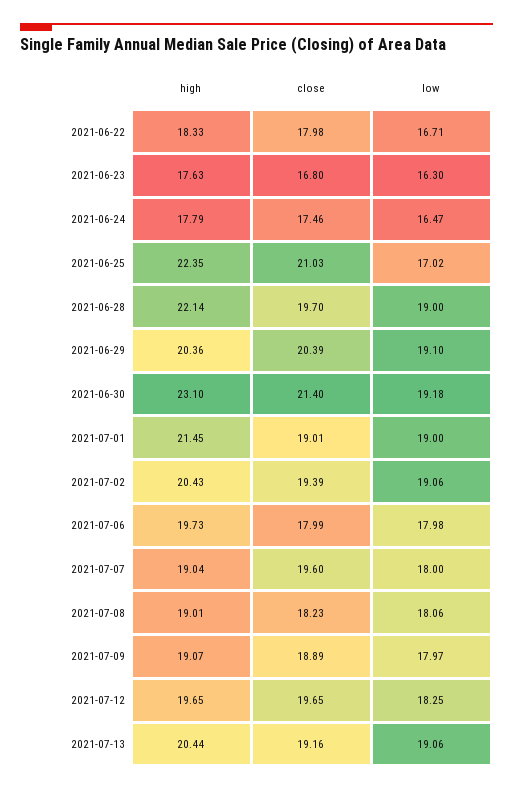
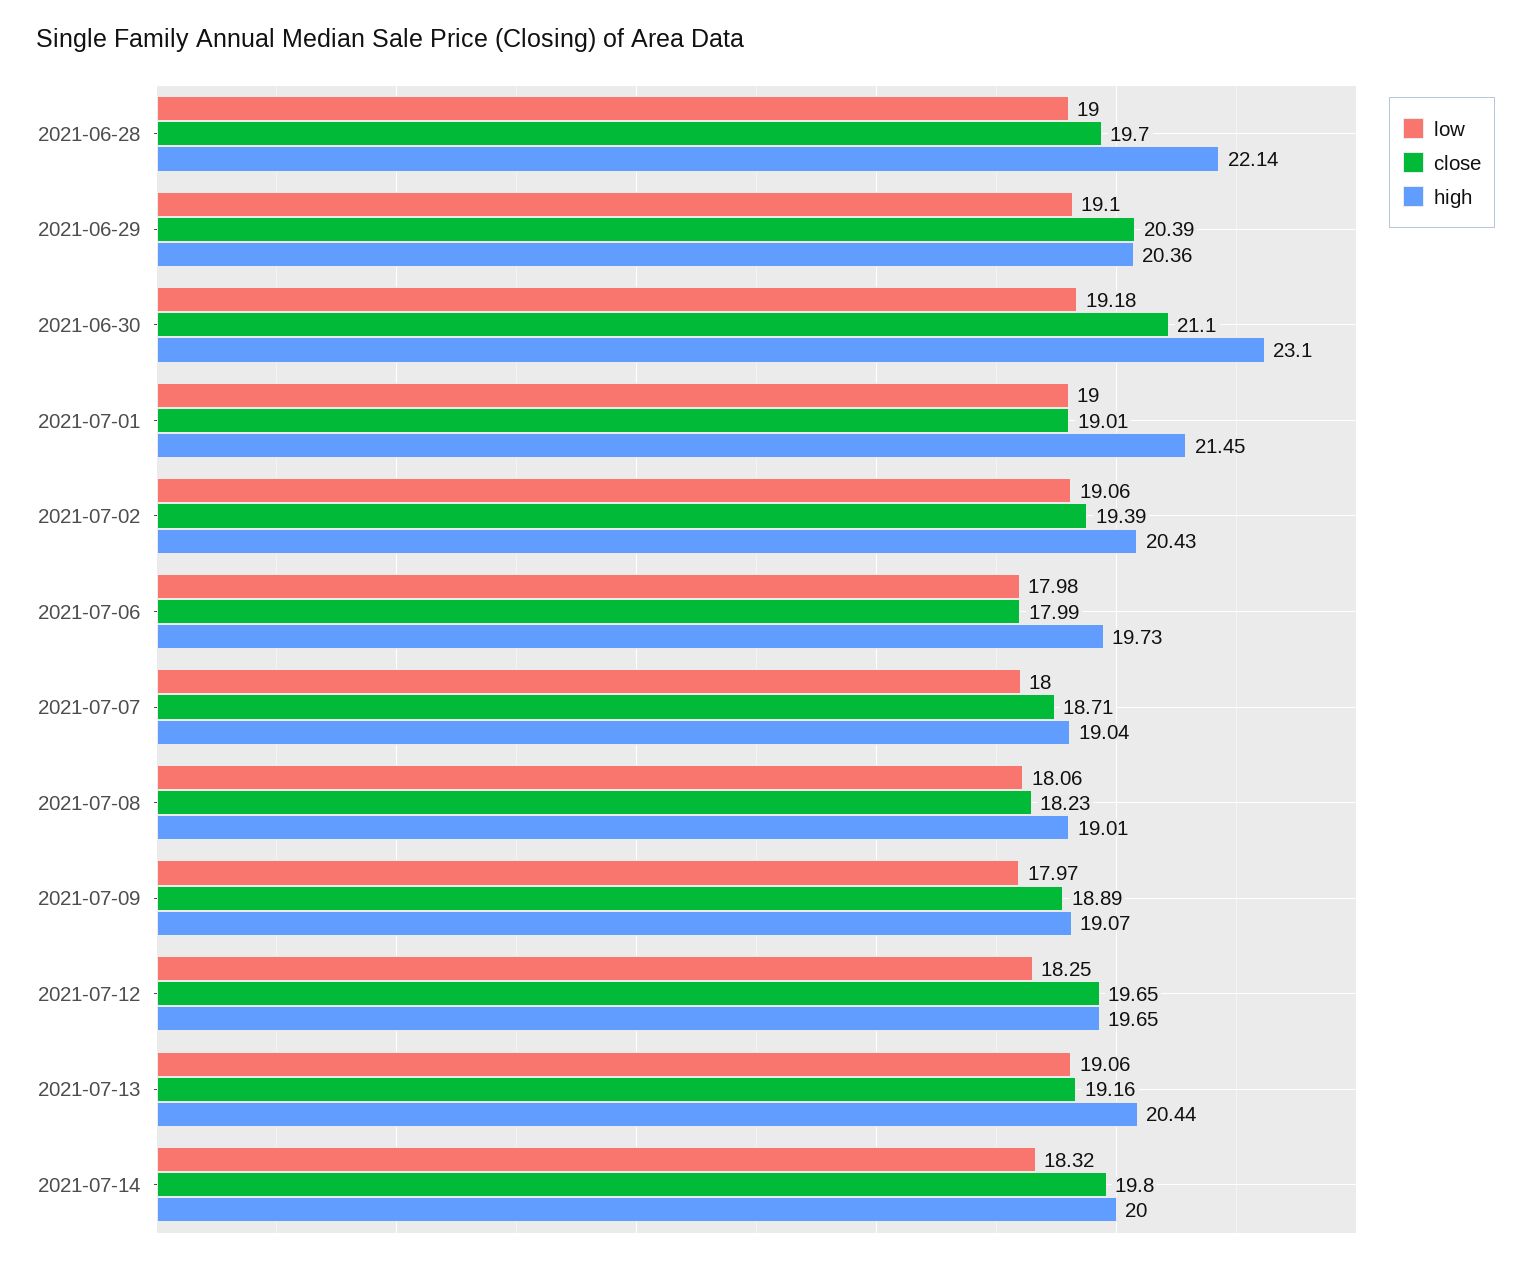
high, 2021-06-22: 18.33 -> none
close, 2021-06-22: 17.98 -> none
low, 2021-06-22: 16.71 -> none
high, 2021-06-23: 17.63 -> none
close, 2021-06-23: 16.8 -> none
low, 2021-06-23: 16.3 -> none
high, 2021-06-24: 17.79 -> none
close, 2021-06-24: 17.46 -> none
low, 2021-06-24: 16.47 -> none
high, 2021-06-25: 22.35 -> none
close, 2021-06-25: 21.03 -> none
low, 2021-06-25: 17.02 -> none
close, 2021-06-30: 21.4 -> 21.1
close, 2021-07-07: 19.6 -> 18.71
low, 2021-07-14: none -> 18.32
close, 2021-07-14: none -> 19.8
high, 2021-07-14: none -> 20

